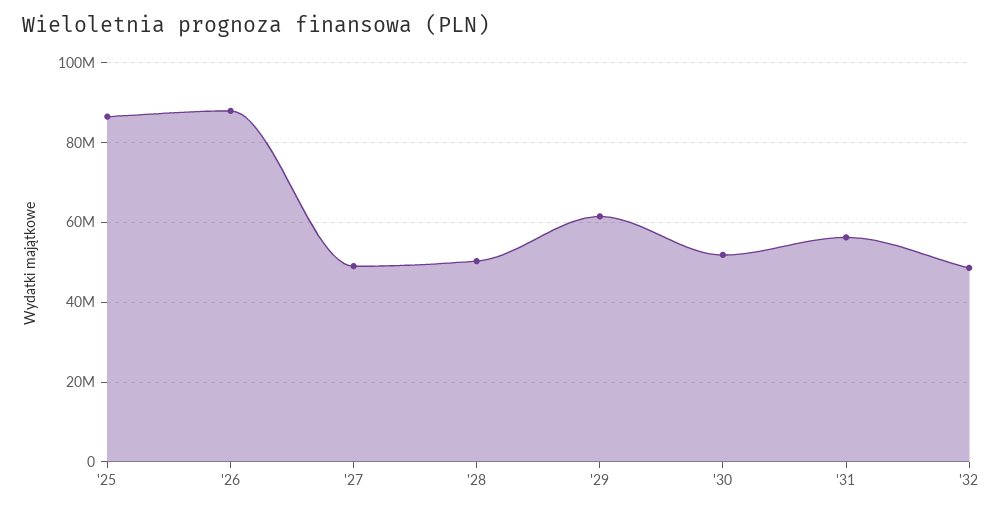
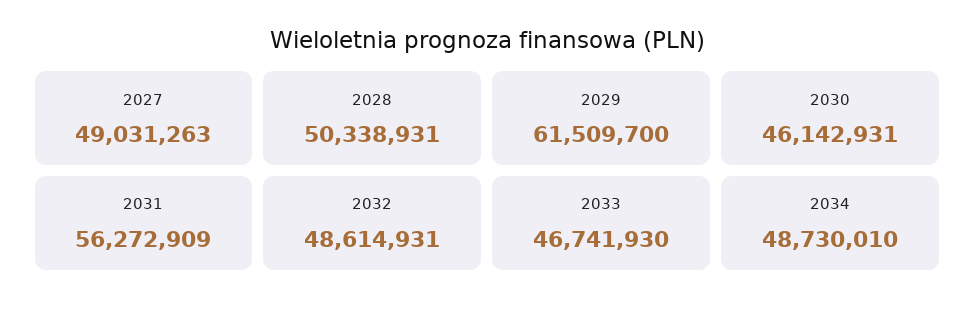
'25: 86000000 -> none
'26: 88000000 -> none
'30: 52000000 -> 46142931
2033: none -> 46741930
2034: none -> 48730010

